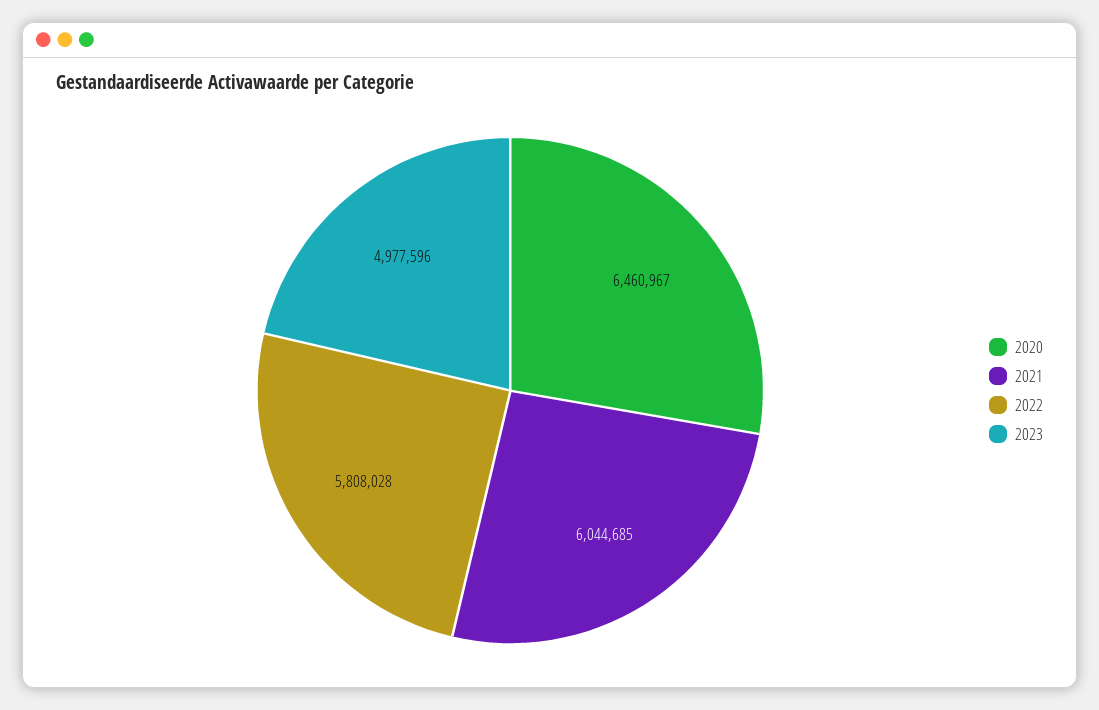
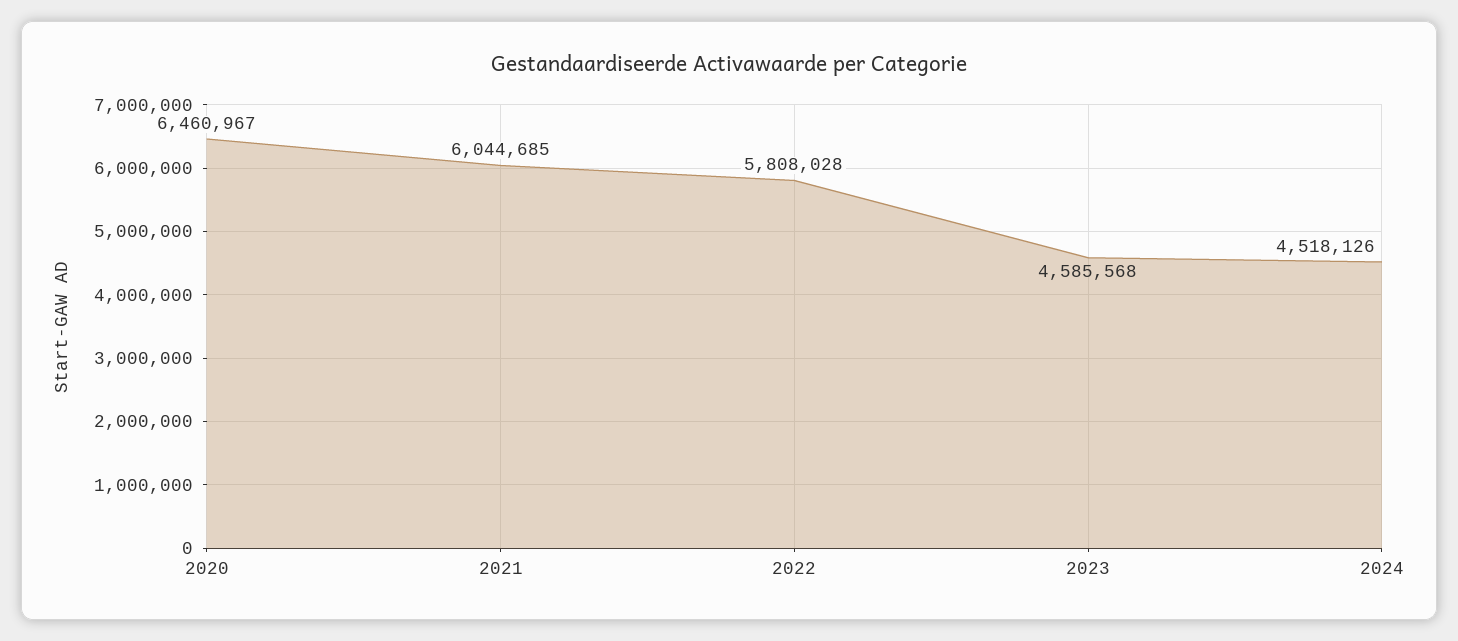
2023: 4977596 -> 4585568
2024: none -> 4518126

